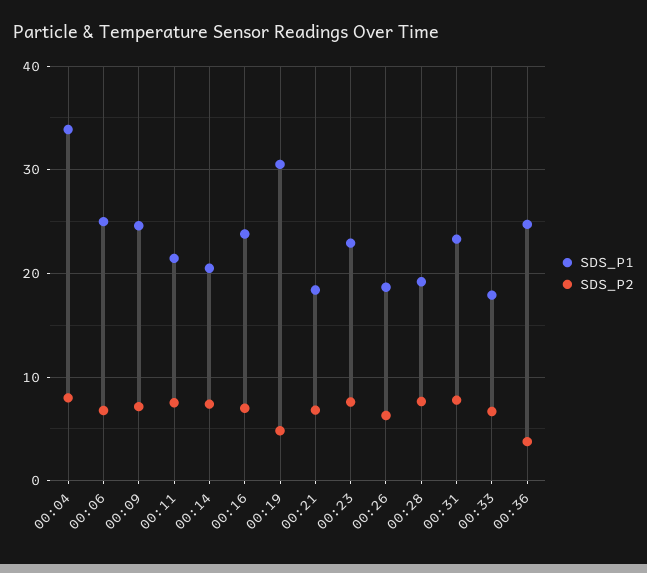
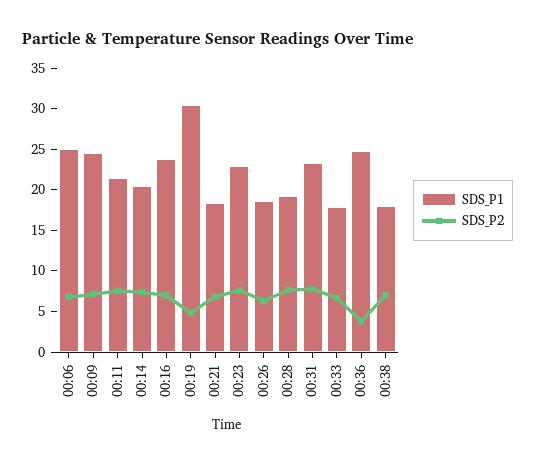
SDS_P1, 00:04: 34 -> none
SDS_P2, 00:04: 8 -> none
SDS_P1, 00:38: none -> 18
SDS_P2, 00:38: none -> 7

